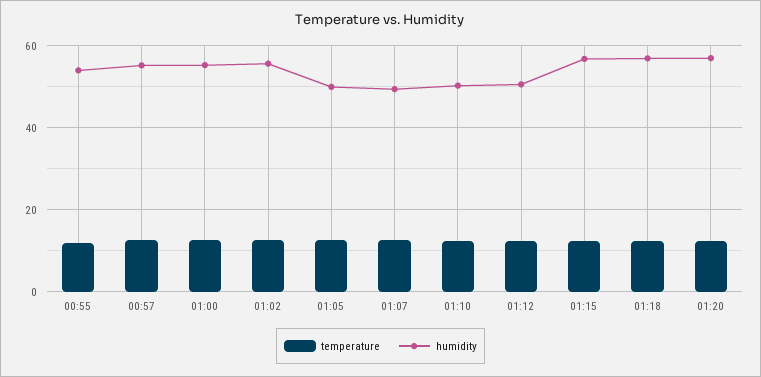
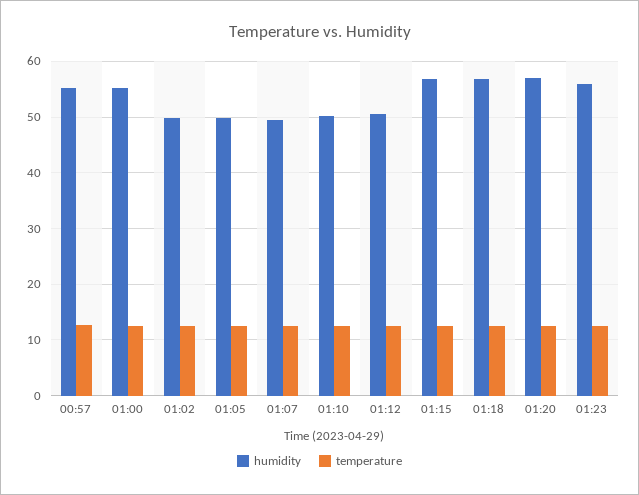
temperature, 00:55: 12 -> none
humidity, 00:55: 54 -> none
humidity, 01:02: 56 -> 50
humidity, 01:23: none -> 56
temperature, 01:23: none -> 12

